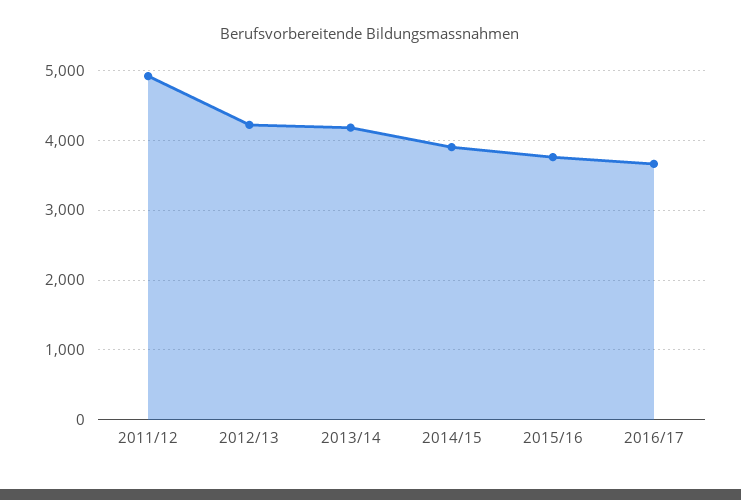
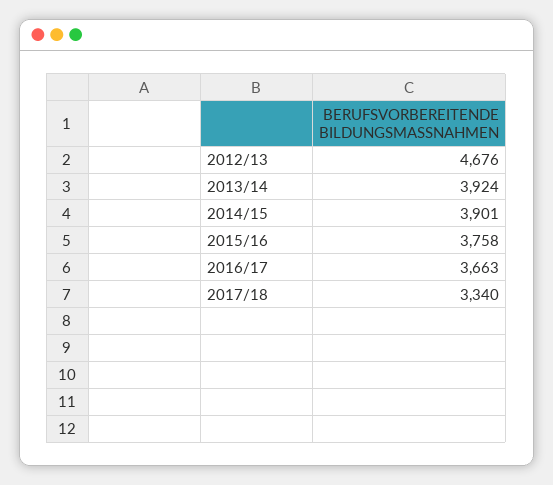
2011/12: 4900 -> none
2012/13: 4200 -> 4676
2013/14: 4200 -> 3924
2017/18: none -> 3340

